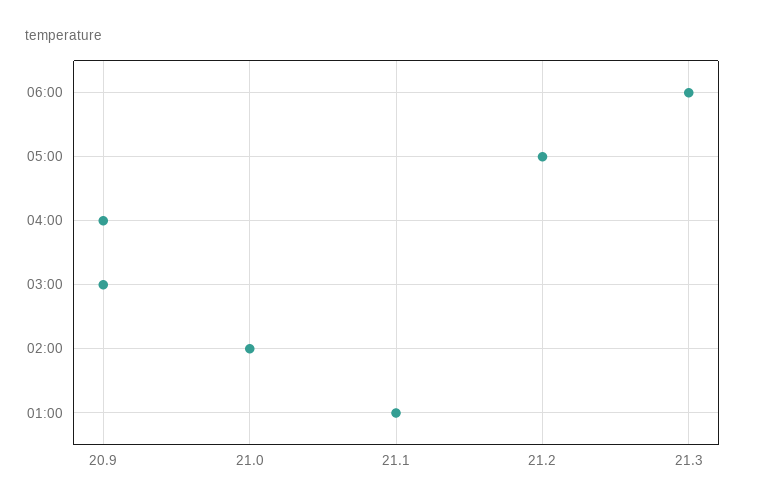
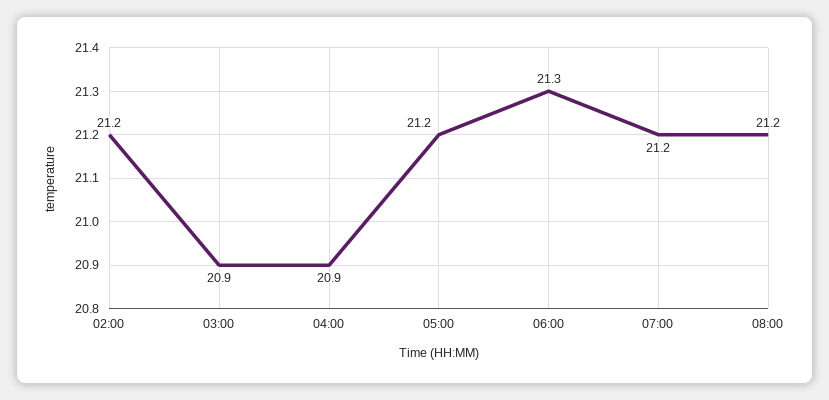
02:00: 21 -> 21.2
01:00: 21.1 -> none
07:00: none -> 21.2
08:00: none -> 21.2

